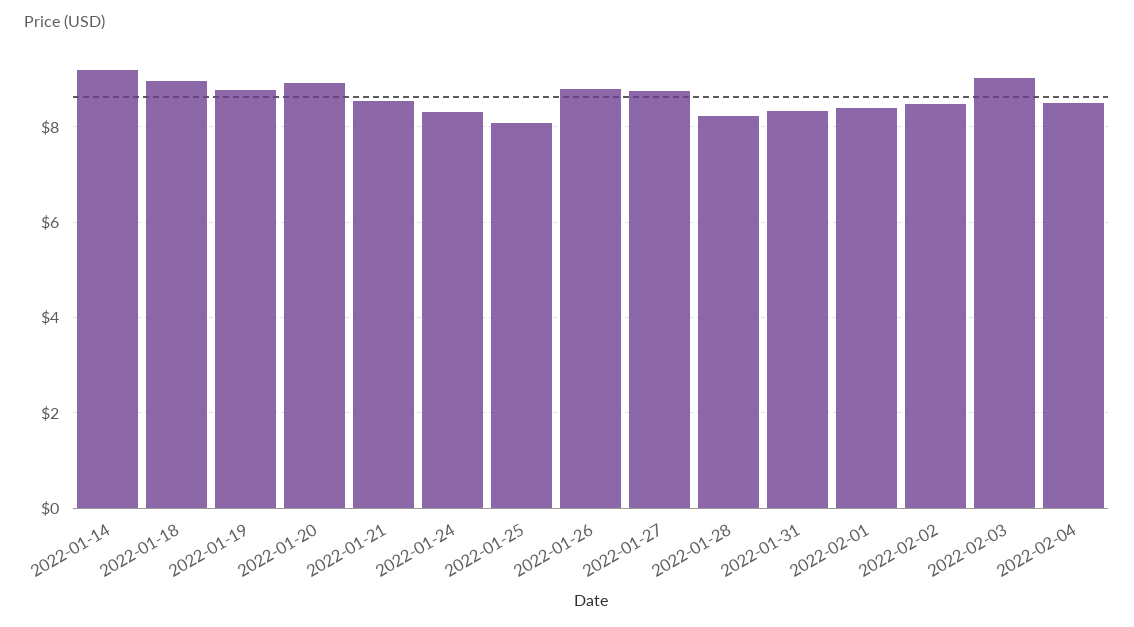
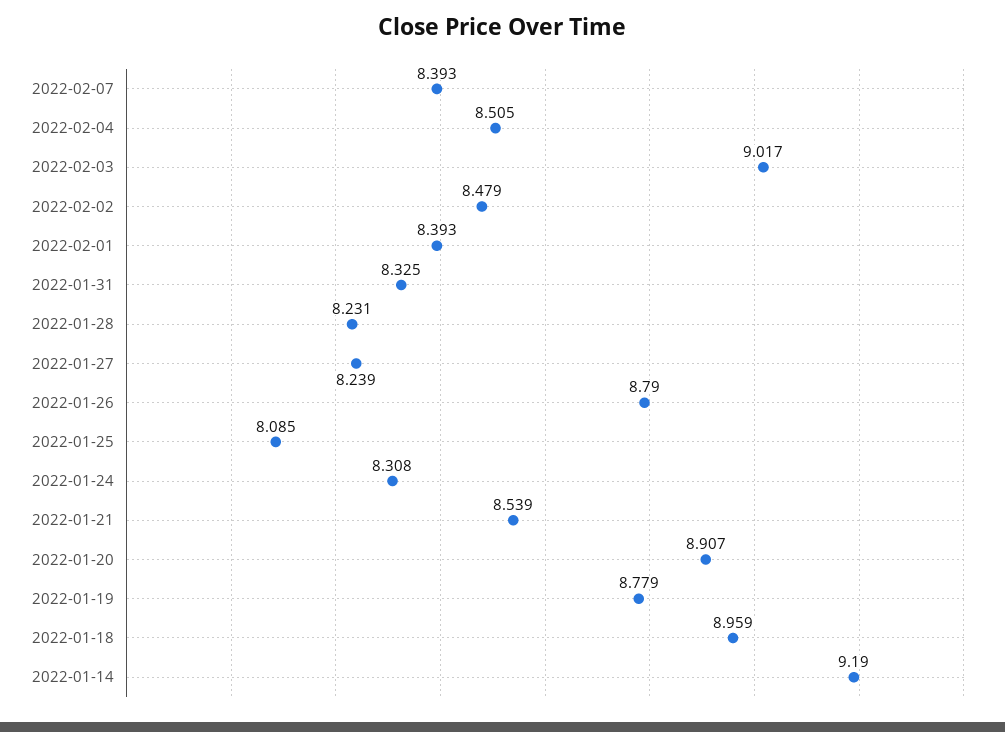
2022-01-27: 8.8 -> 8.239
2022-02-07: none -> 8.393

